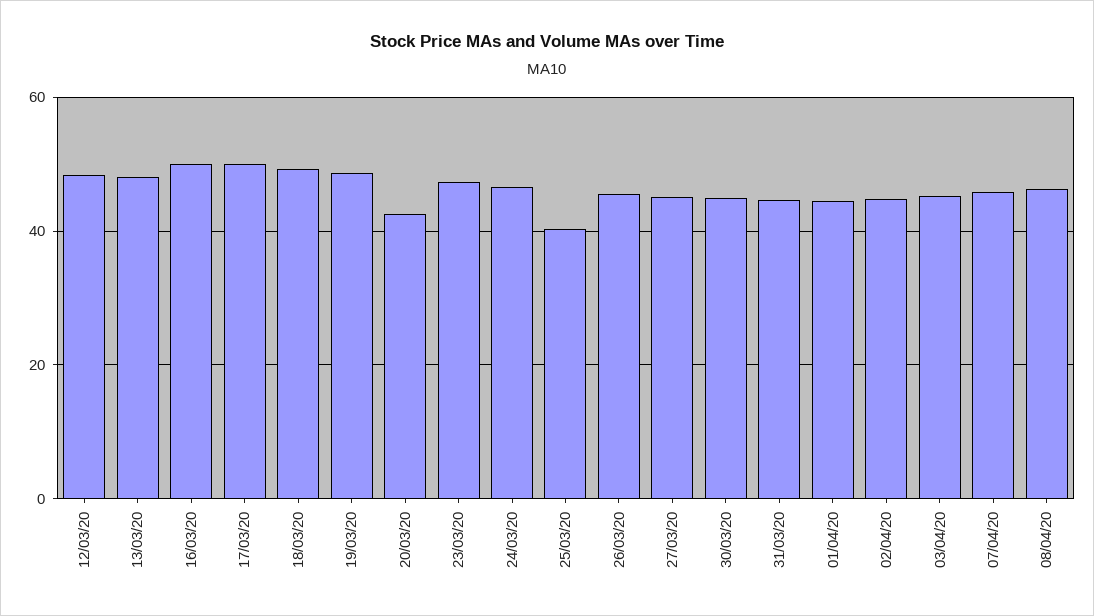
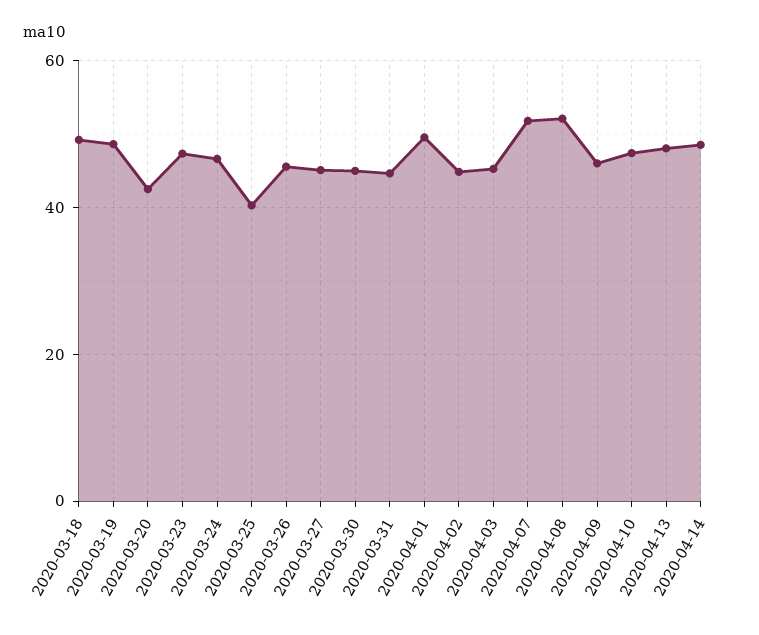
12/03/20: 48 -> none
13/03/20: 48 -> none
16/03/20: 50 -> none
17/03/20: 50 -> none
01/04/20: 44 -> 50
07/04/20: 46 -> 52
08/04/20: 46 -> 52
2020-04-09: none -> 46
2020-04-10: none -> 48
2020-04-13: none -> 48
2020-04-14: none -> 48

